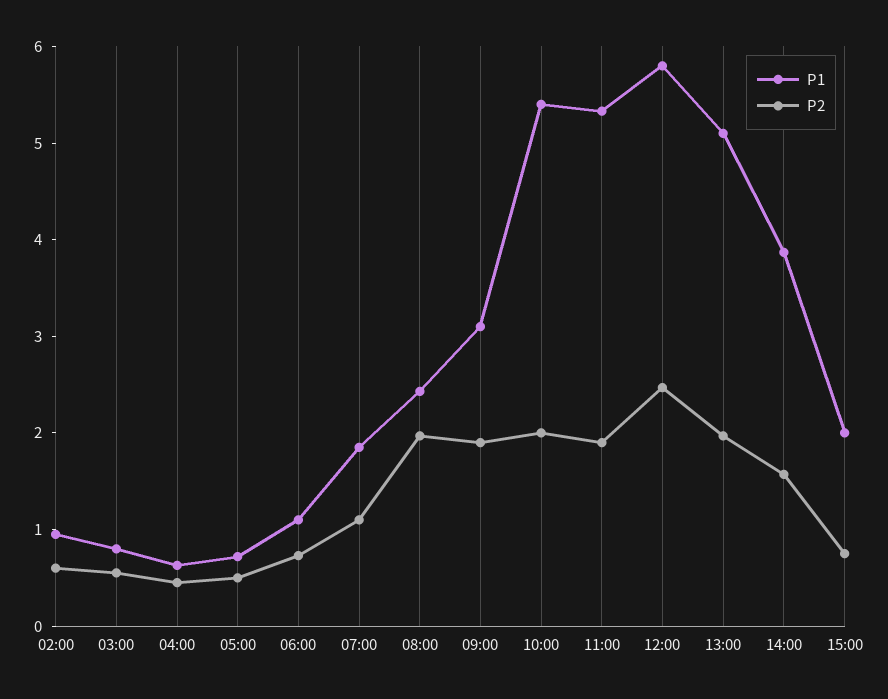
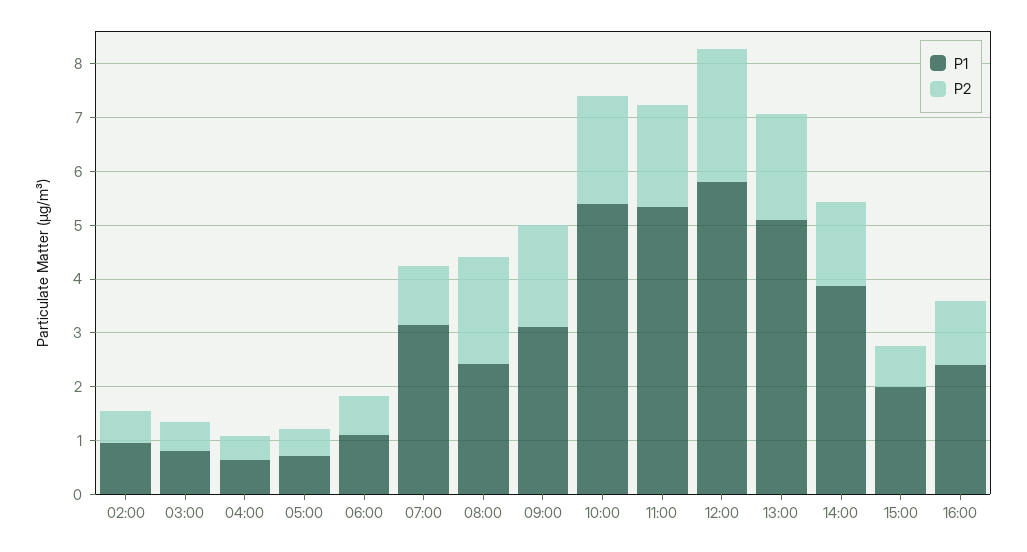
P1, 07:00: 1.8 -> 3.2
P1, 16:00: none -> 2.4
P2, 16:00: none -> 1.2

